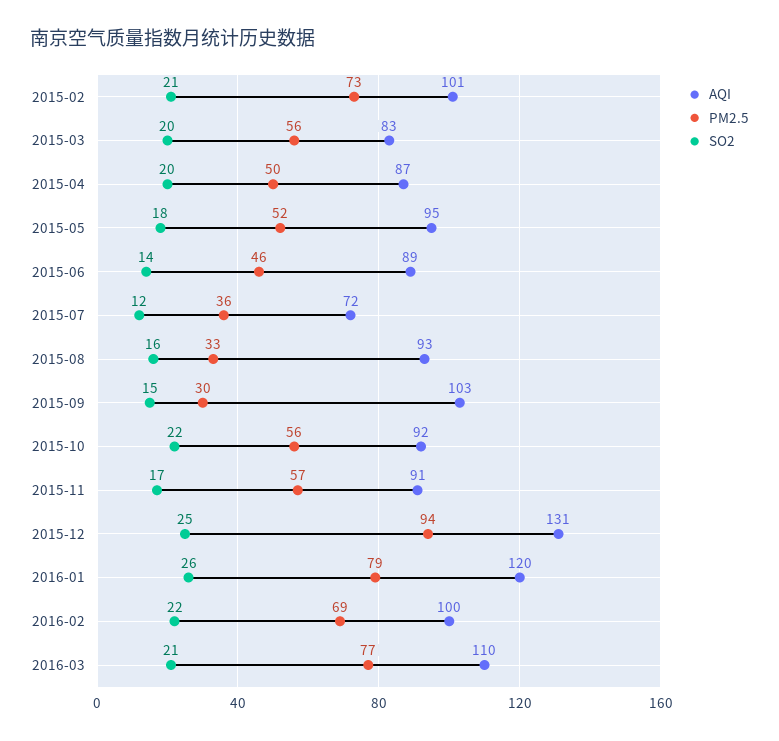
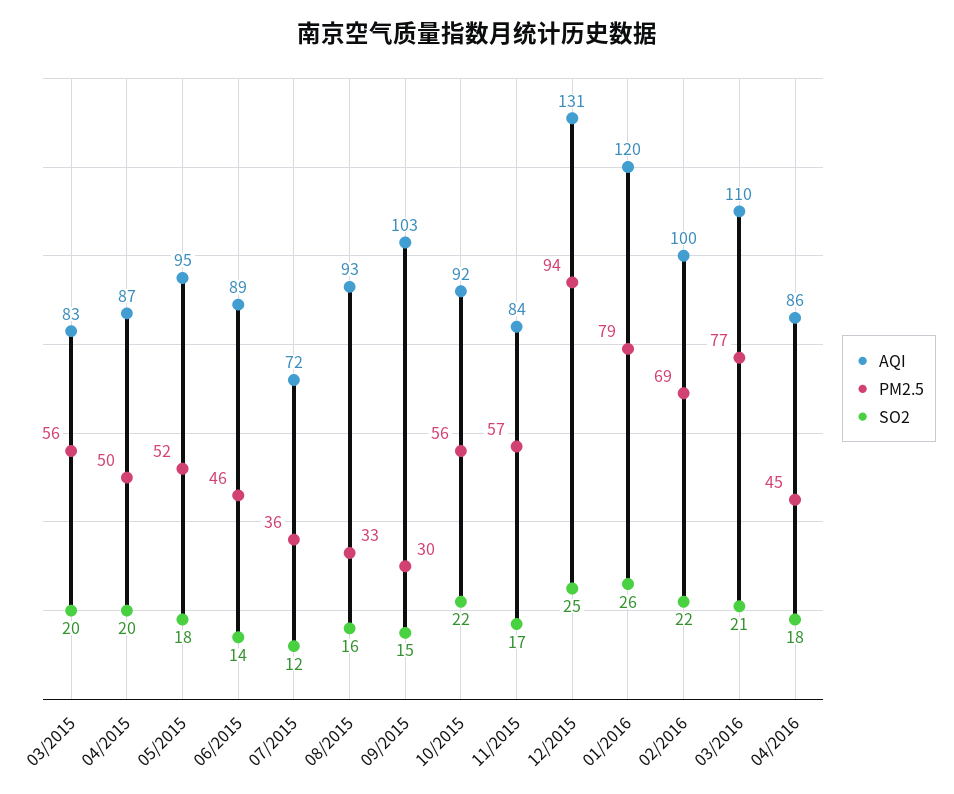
AQI, 2015-02: 101 -> none
PM2.5, 2015-02: 73 -> none
SO2, 2015-02: 21 -> none
AQI, 2015-11: 91 -> 84
AQI, 04/2016: none -> 86
PM2.5, 04/2016: none -> 45
SO2, 04/2016: none -> 18

